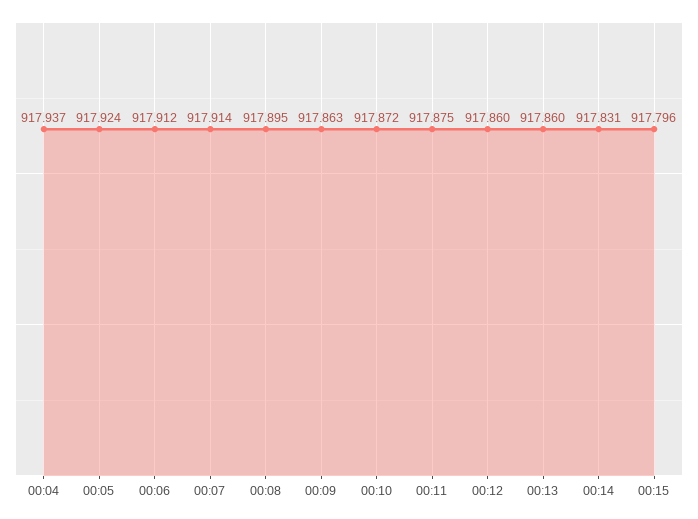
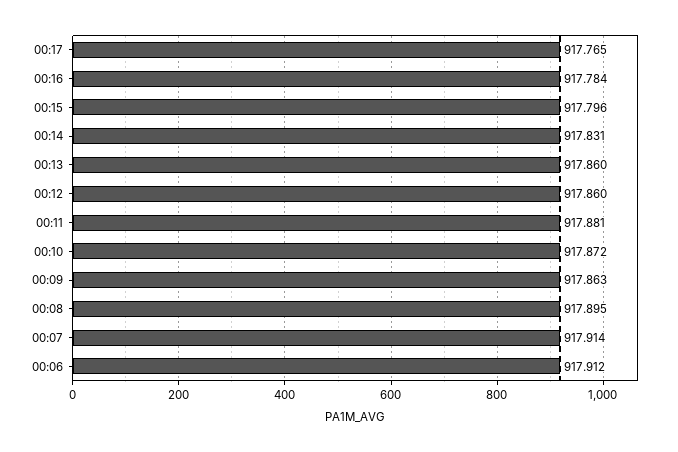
00:04: 917.937 -> none
00:05: 917.924 -> none
00:11: 917.875 -> 917.881
00:17: none -> 917.765
00:16: none -> 917.784

